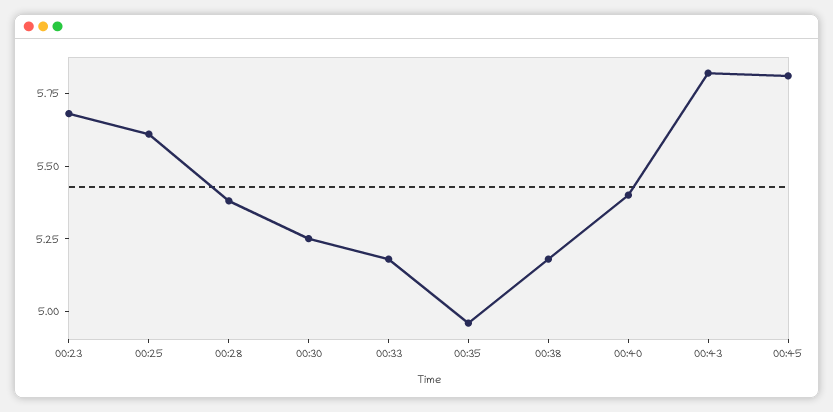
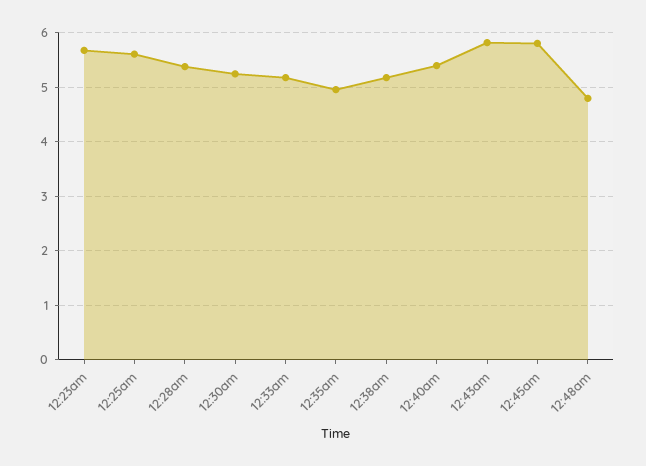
12:48am: none -> 4.8

